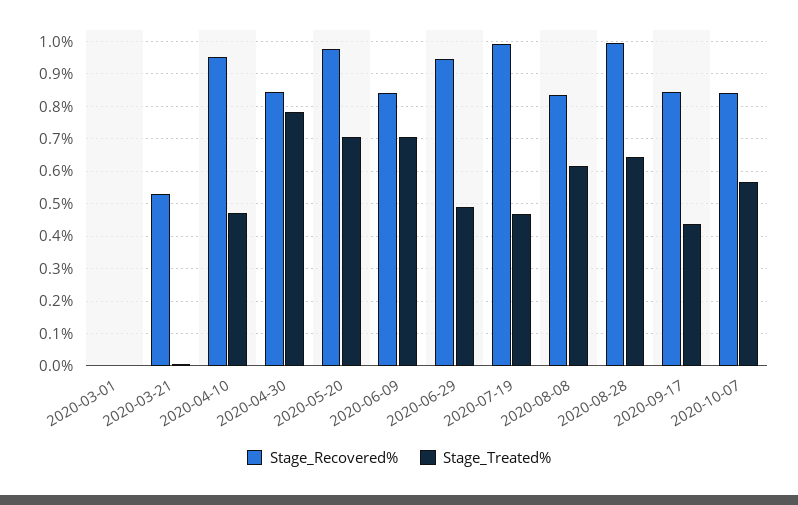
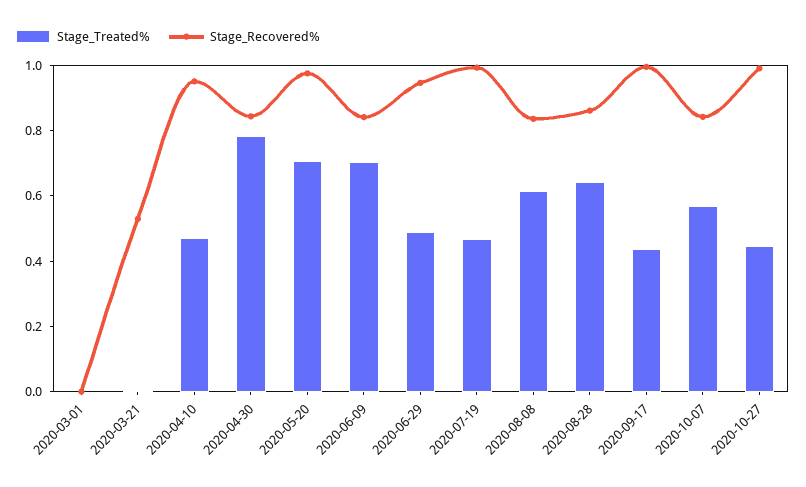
Stage_Recovered%, 2020-08-28: 1 -> 0.85
Stage_Recovered%, 2020-09-17: 0.84 -> 1
Stage_Treated%, 2020-10-27: none -> 0.45
Stage_Recovered%, 2020-10-27: none -> 1

